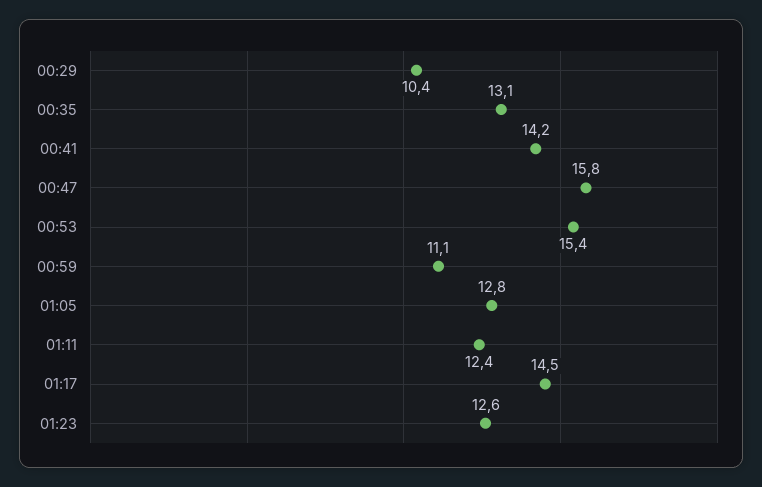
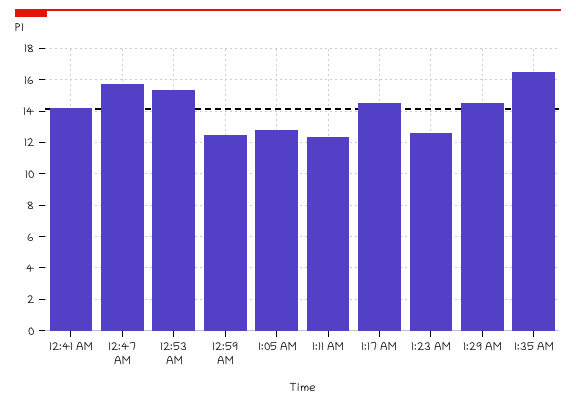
00:29: 10.4 -> none
00:35: 13.1 -> none
00:59: 11.1 -> 12.5
1:29 AM: none -> 14.5
1:35 AM: none -> 16.5

